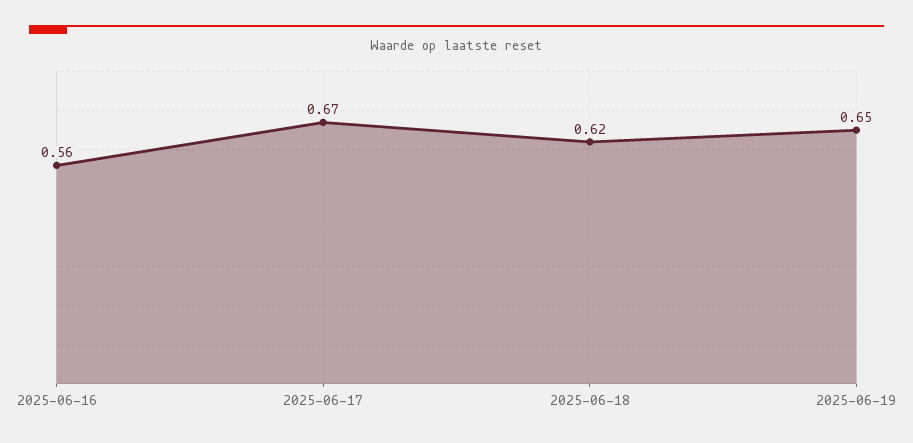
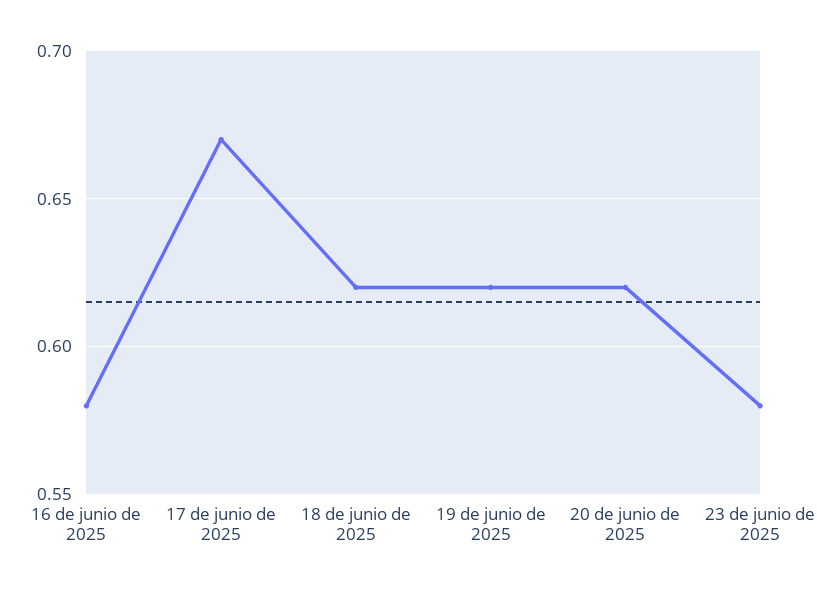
2025-06-16: 0.56 -> 0.58
2025-06-19: 0.65 -> 0.62
20 de junio de 2025: none -> 0.62
23 de junio de 2025: none -> 0.58

